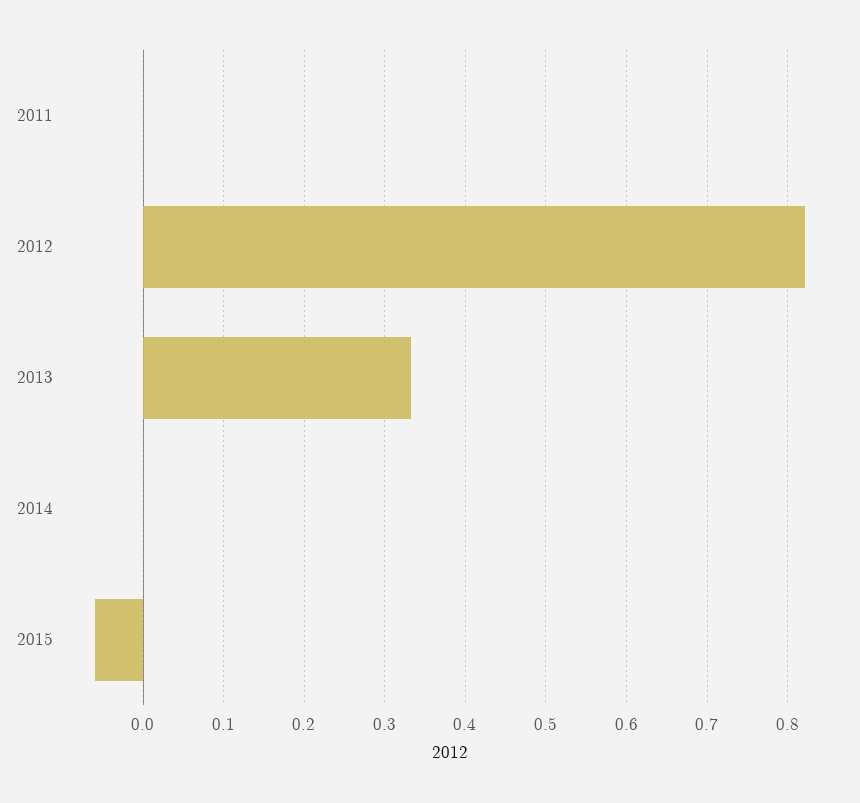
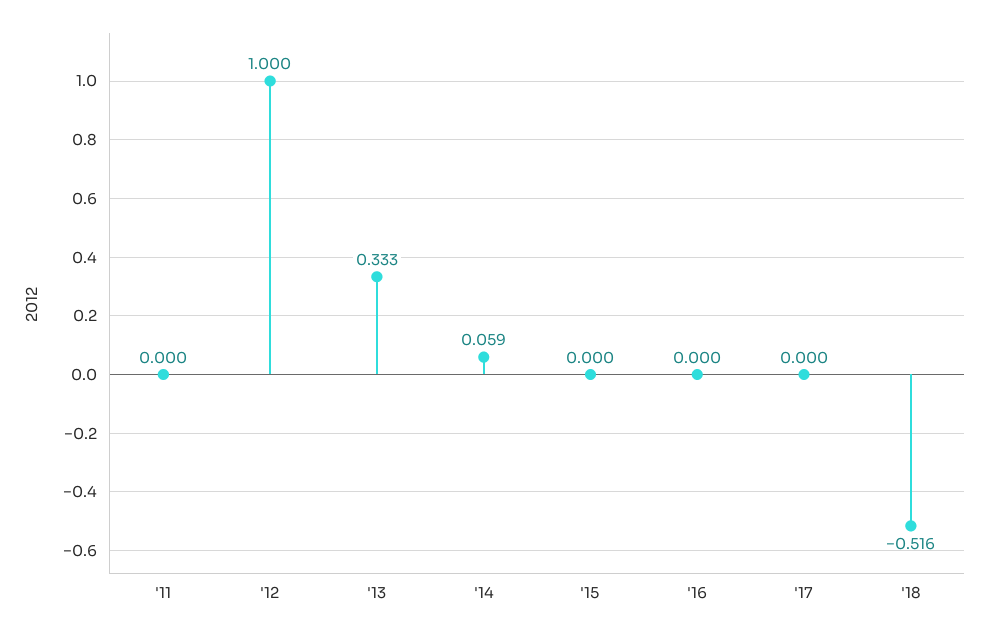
2012: 0.82 -> 1
2014: 0 -> 0.059
2015: -0.06 -> 0
'16: none -> 0
'17: none -> 0
'18: none -> -0.516

